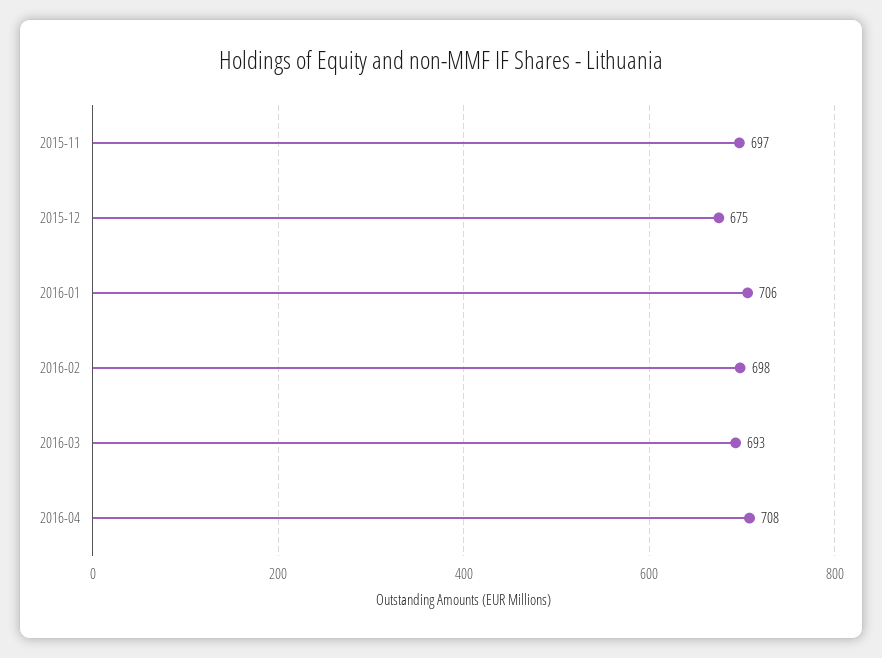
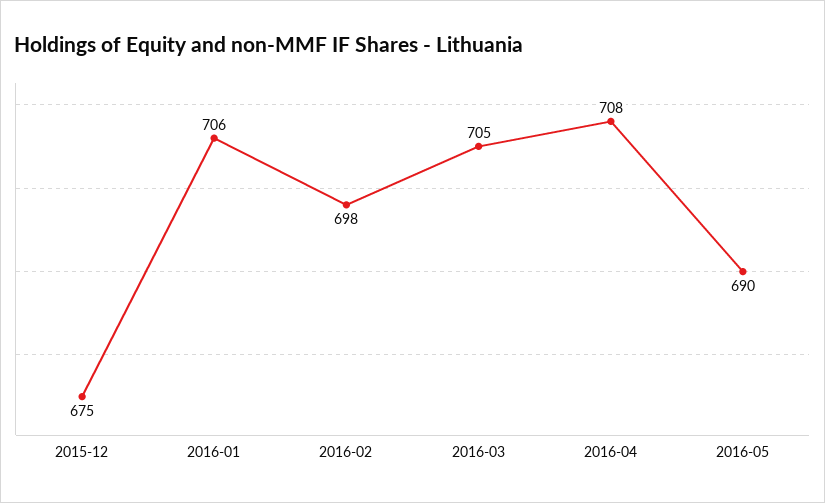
2015-11: 697 -> none
2016-03: 693 -> 705
2016-05: none -> 690

